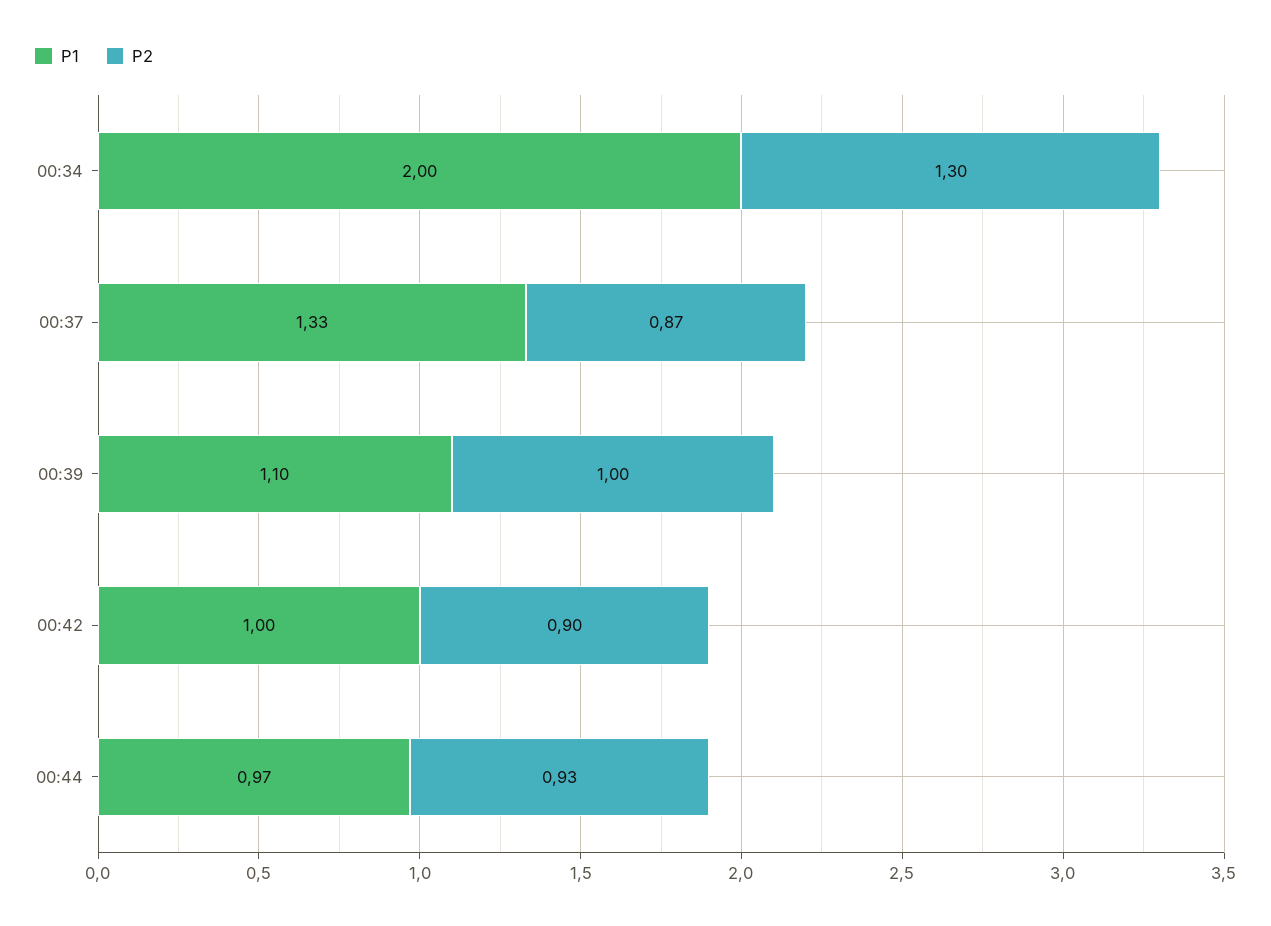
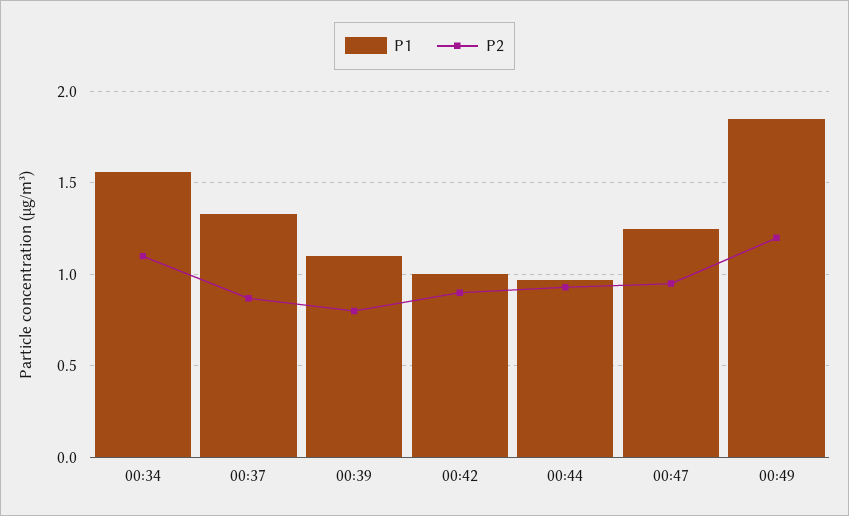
P1, 00:34: 2 -> 1.55
P2, 00:34: 1.3 -> 1.1
P2, 00:39: 1 -> 0.8
P1, 00:47: none -> 1.25
P2, 00:47: none -> 0.95
P1, 00:49: none -> 1.85
P2, 00:49: none -> 1.2

